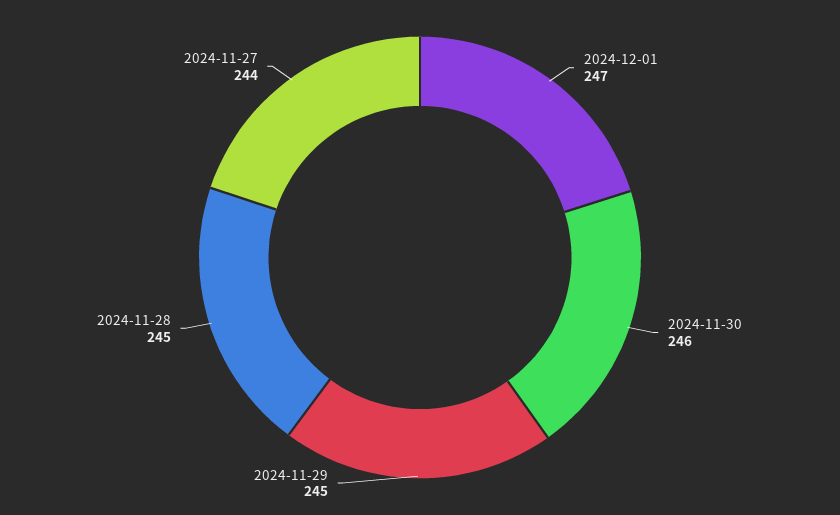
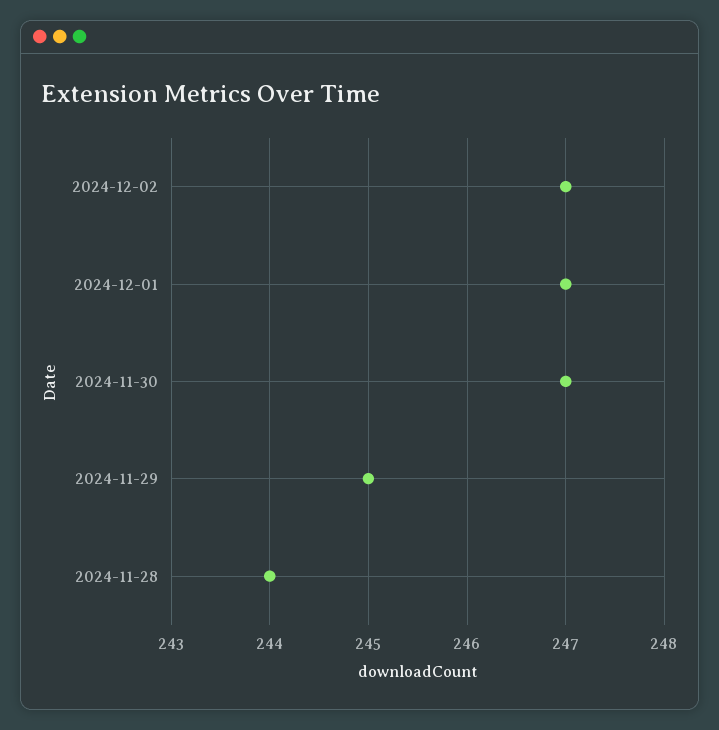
2024-11-30: 246 -> 247
2024-11-28: 245 -> 244
2024-11-27: 244 -> none
2024-12-02: none -> 247

